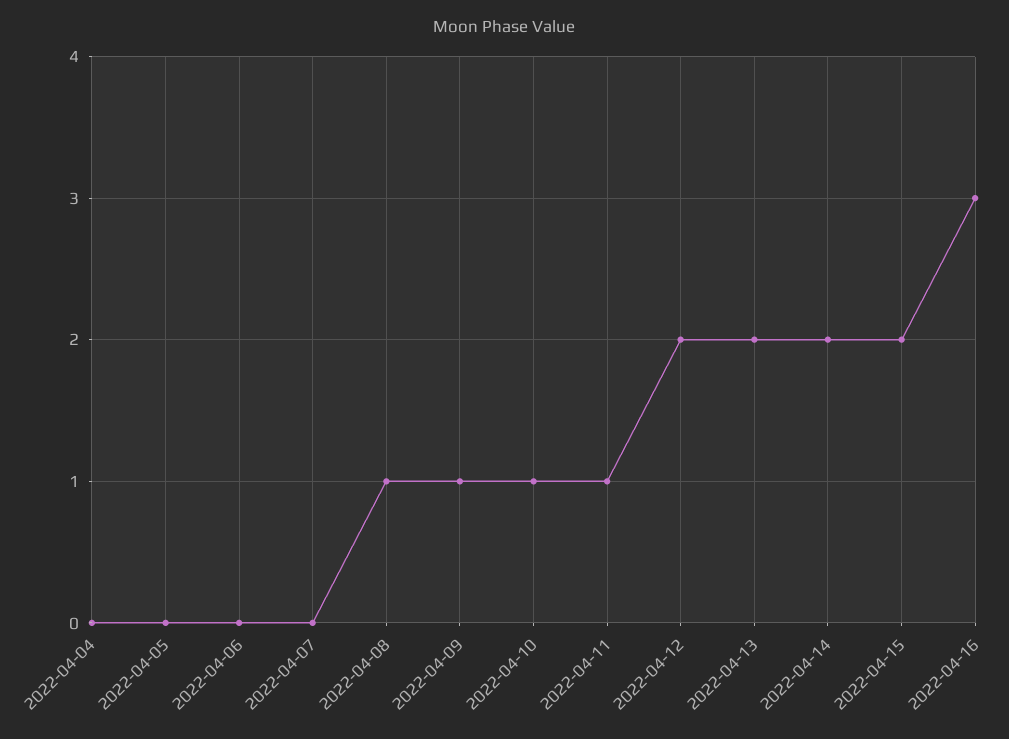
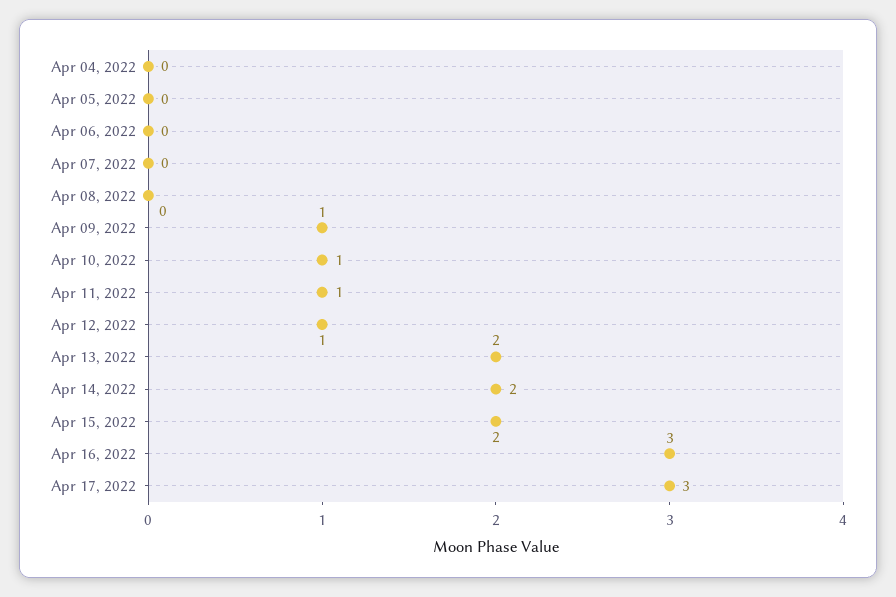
2022-04-08: 1 -> 0
2022-04-12: 2 -> 1
Apr 17, 2022: none -> 3

